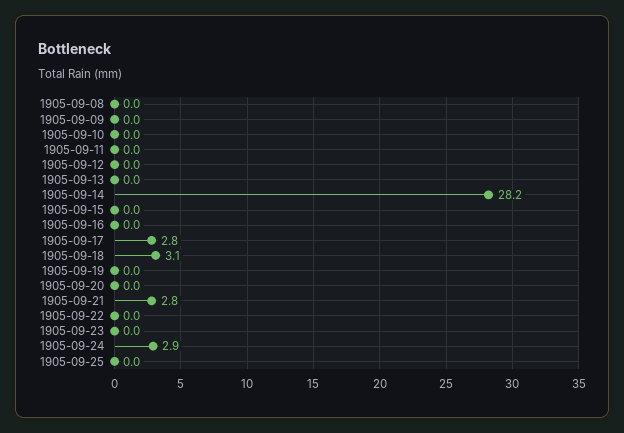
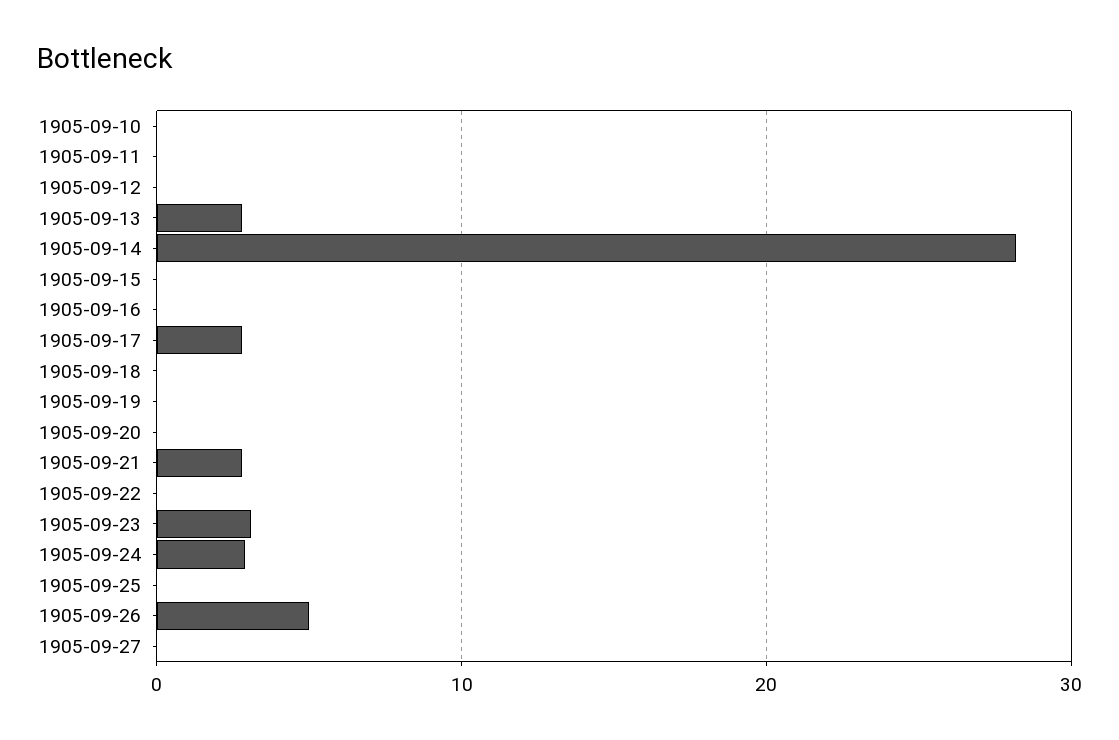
1905-09-08: 0 -> none
1905-09-09: 0 -> none
1905-09-13: 0 -> 3
1905-09-18: 3.1 -> 0
1905-09-23: 0 -> 3
1905-09-26: none -> 5
1905-09-27: none -> 0

